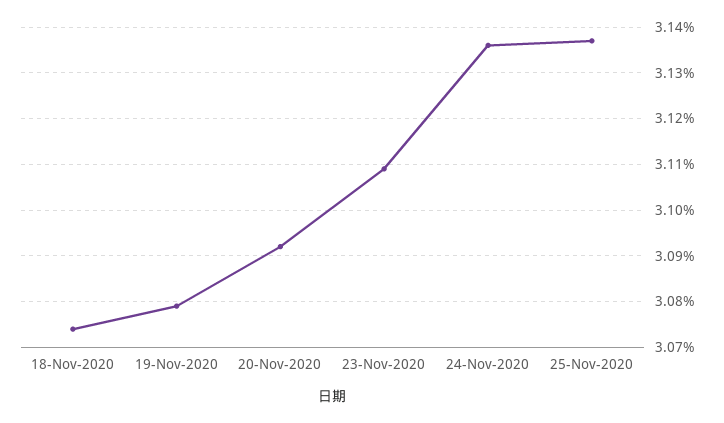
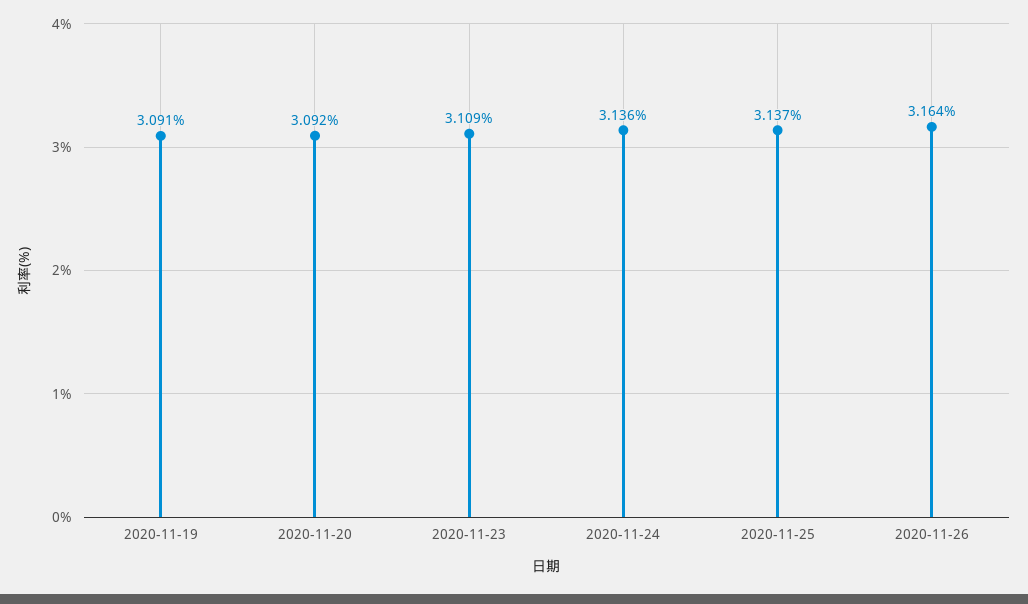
18-Nov-2020: 3.075 -> none
19-Nov-2020: 3.08 -> 3.091
2020-11-26: none -> 3.164

